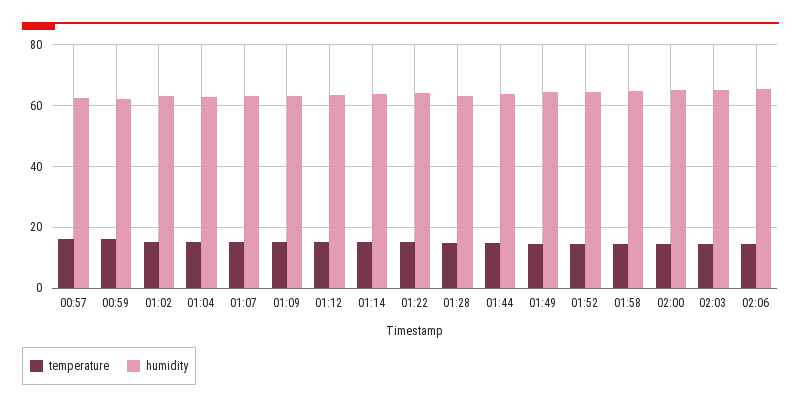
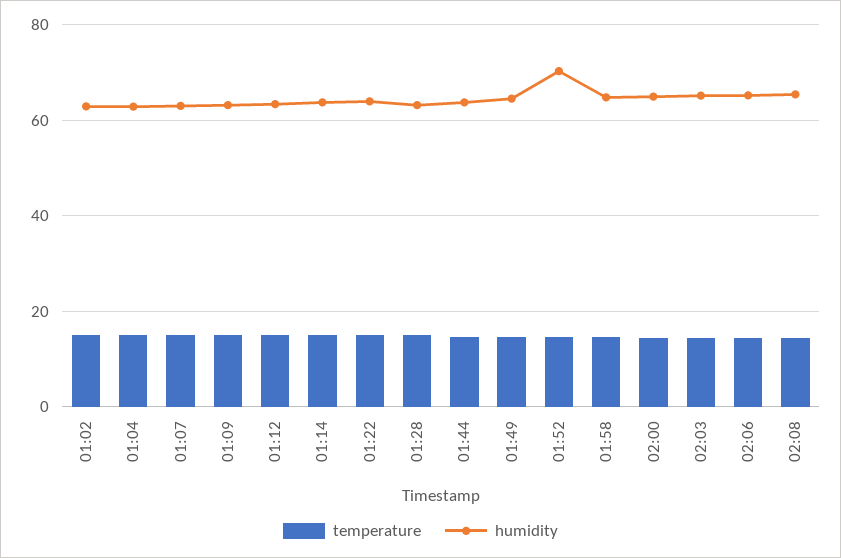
temperature, 00:57: 16 -> none
humidity, 00:57: 62 -> none
temperature, 00:59: 16 -> none
humidity, 00:59: 62 -> none
humidity, 01:52: 64 -> 70
temperature, 02:08: none -> 14
humidity, 02:08: none -> 66

